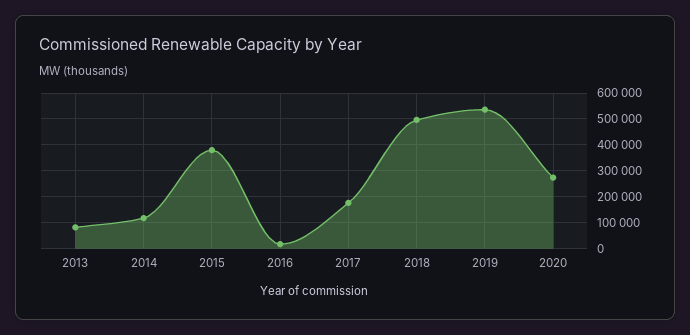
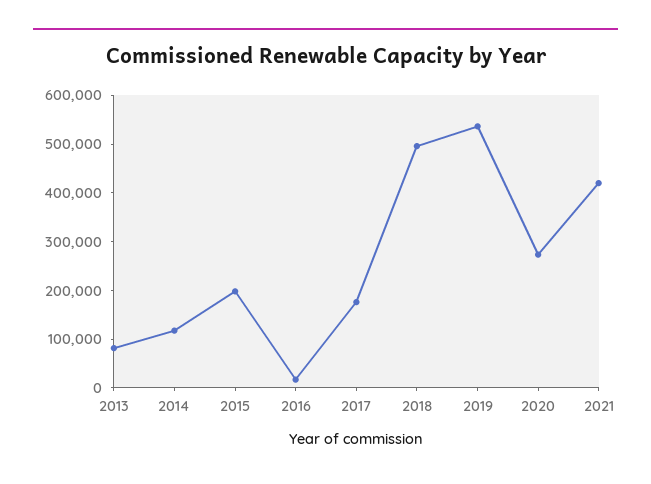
2015: 375000 -> 200000
2021: none -> 420000

